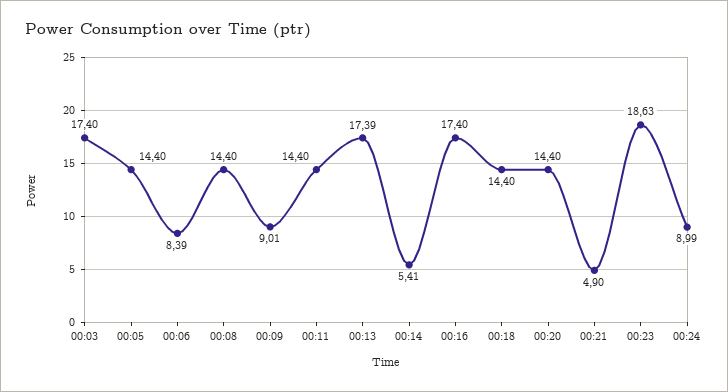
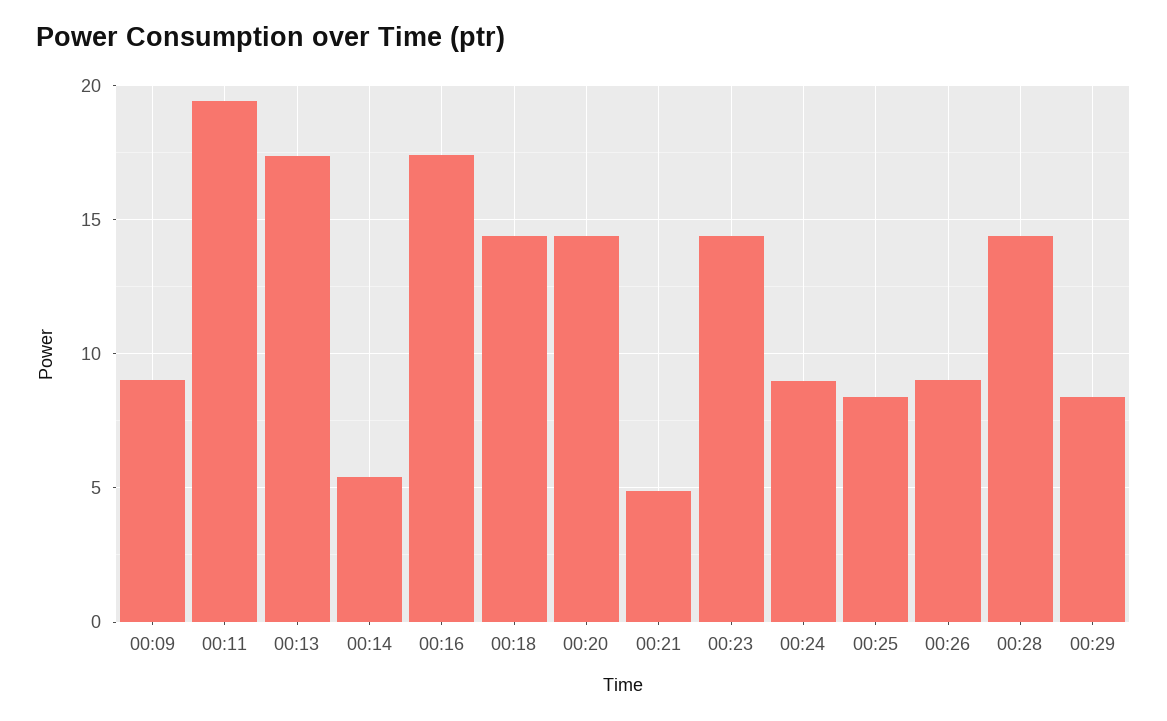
00:03: 17.4 -> none
00:05: 14.4 -> none
00:06: 8.39 -> none
00:08: 14.4 -> none
00:11: 14.4 -> 19.5
00:23: 18.63 -> 14.5
00:25: none -> 8.5
00:26: none -> 9
00:28: none -> 14.5
00:29: none -> 8.5

